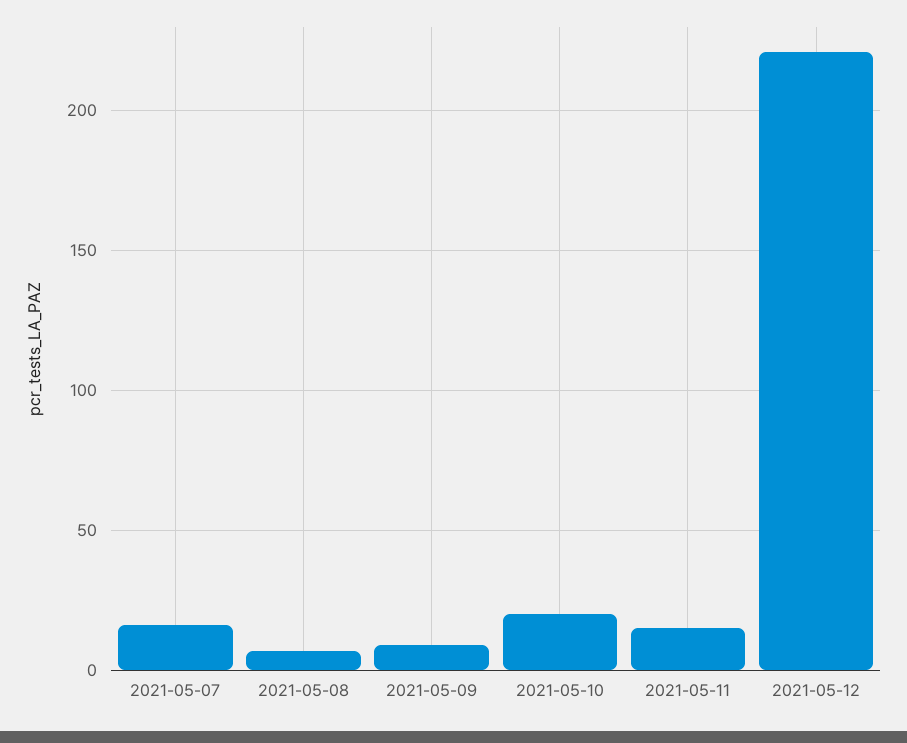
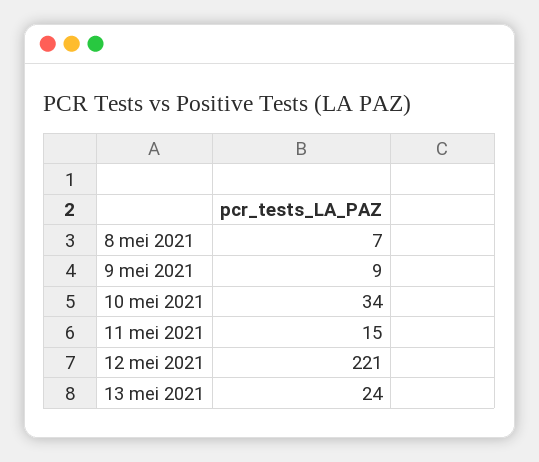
2021-05-07: 15 -> none
2021-05-10: 20 -> 34
13 mei 2021: none -> 24

